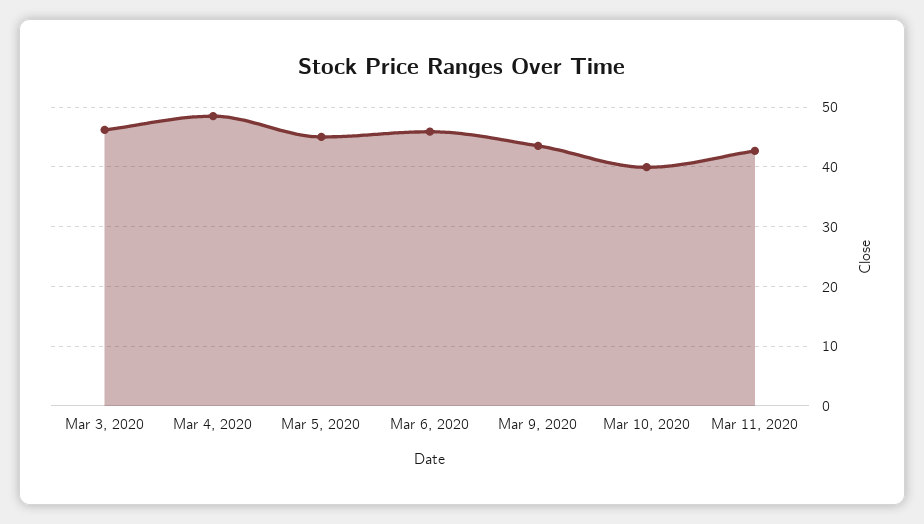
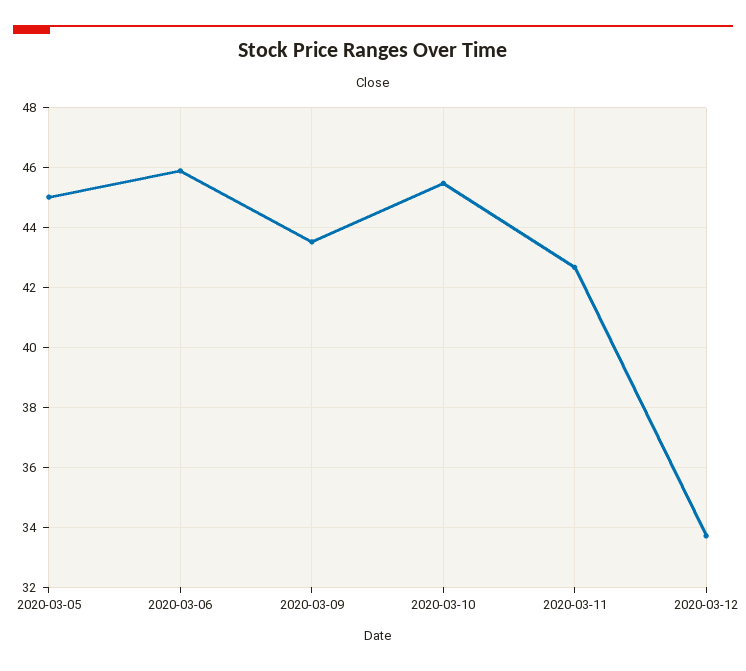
Mar 3, 2020: 46 -> none
Mar 4, 2020: 48 -> none
Mar 10, 2020: 40 -> 45.5
2020-03-12: none -> 33.75

